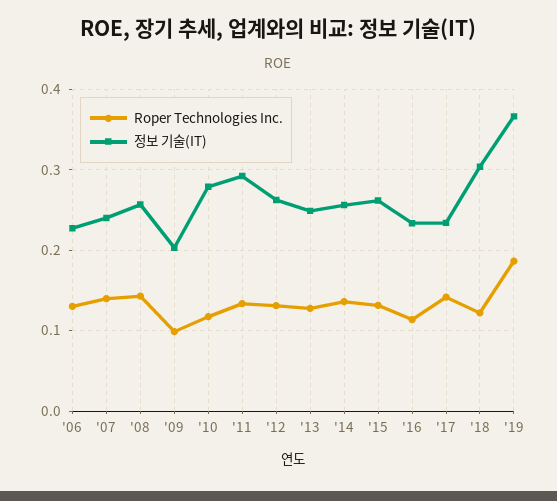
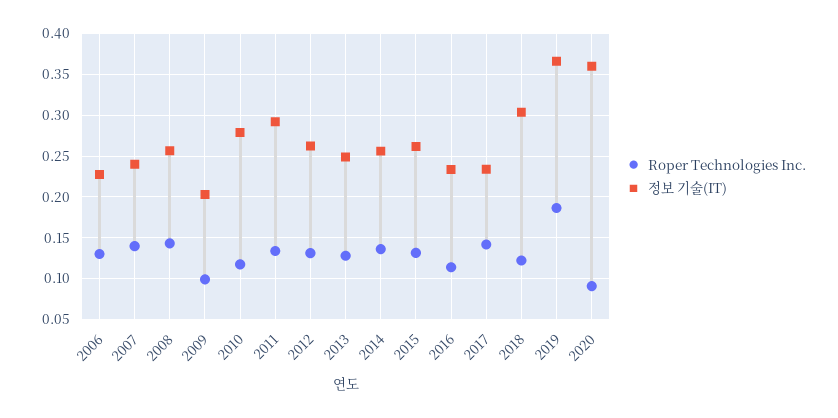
Roper Technologies Inc., 2020: none -> 0.09
정보 기술(IT), 2020: none -> 0.36

